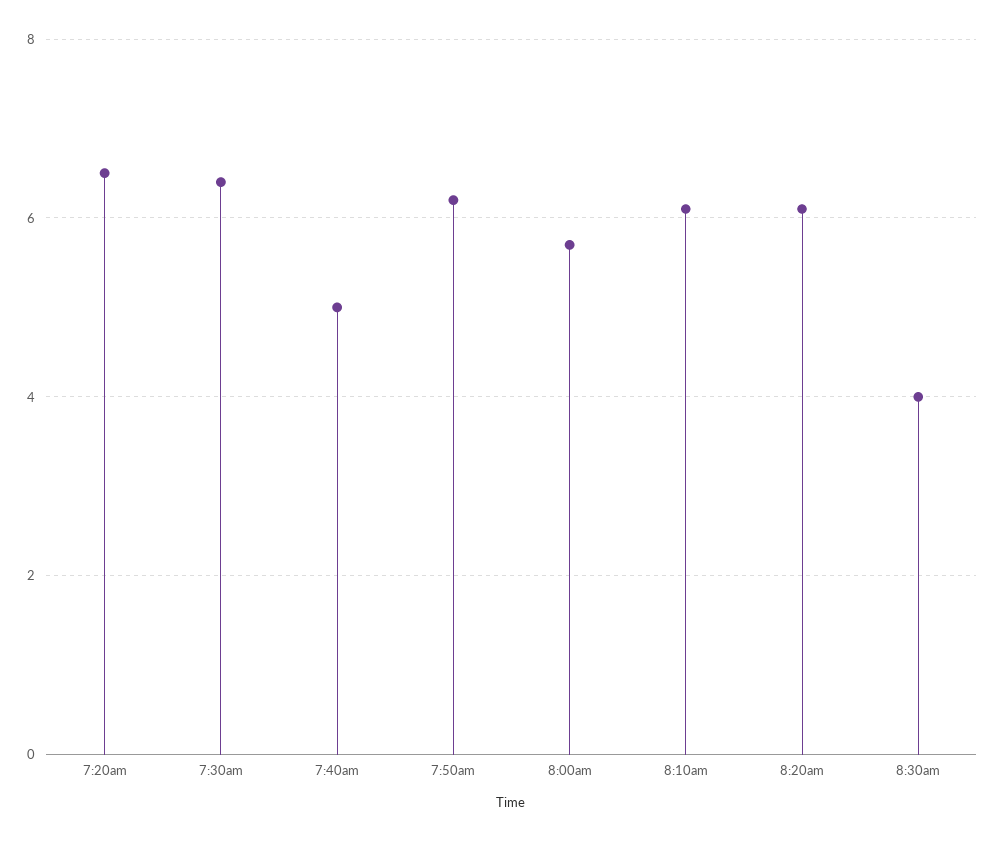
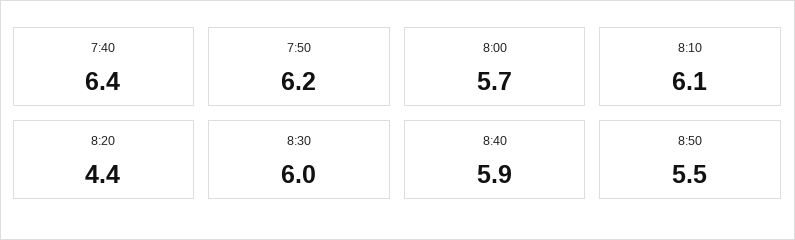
7:20am: 6.5 -> none
7:30am: 6.5 -> none
7:40am: 5 -> 6.4
8:20am: 6 -> 4.4
8:30am: 4 -> 6
8:40: none -> 5.9
8:50: none -> 5.5

